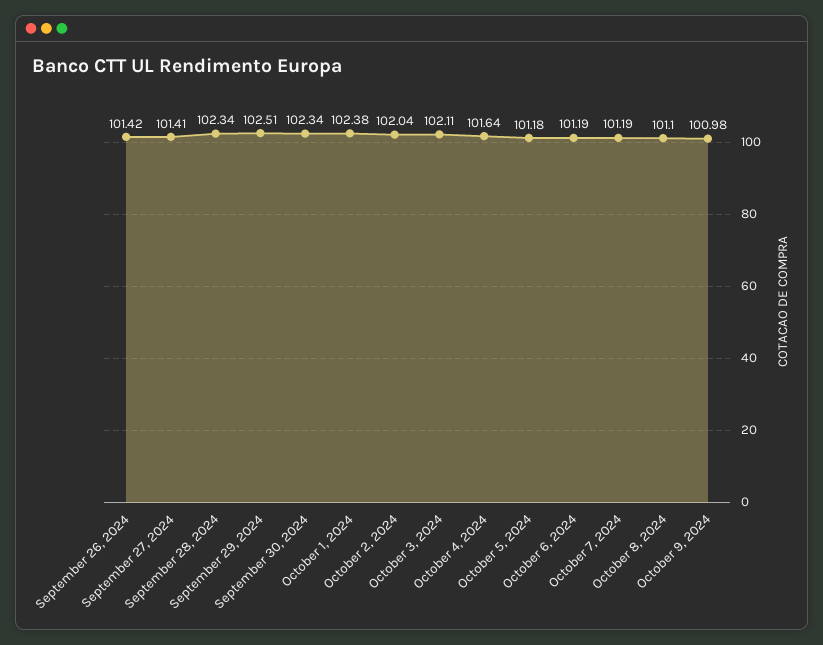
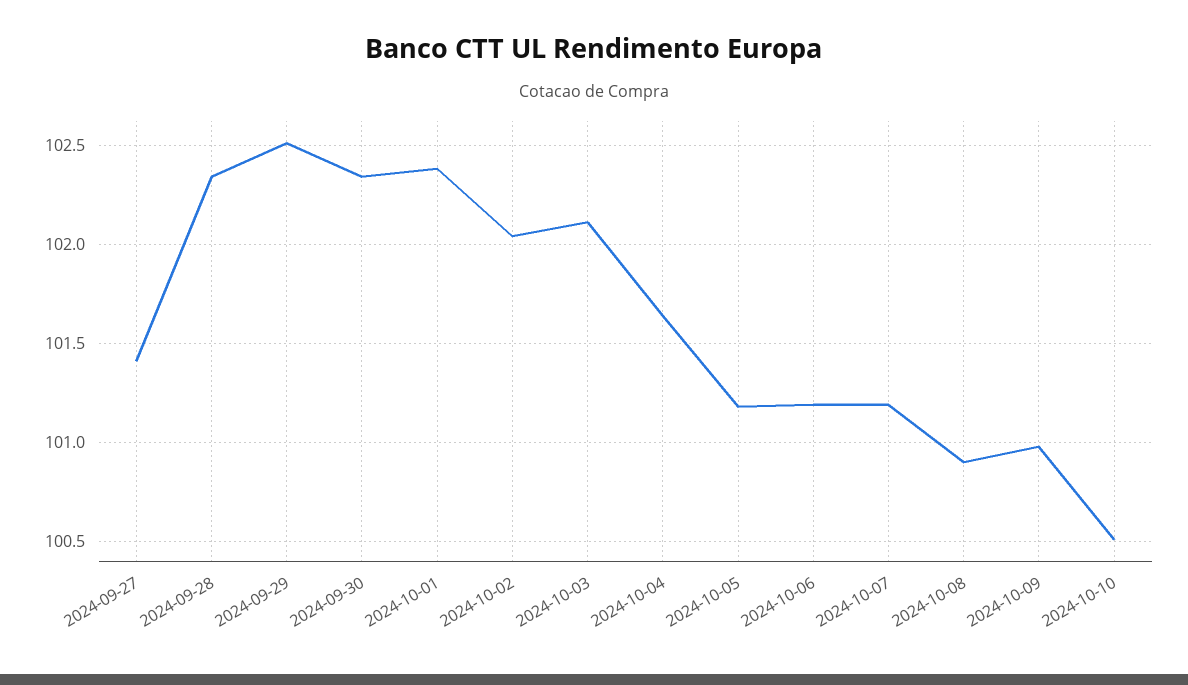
September 26, 2024: 101.42 -> none
October 8, 2024: 101.1 -> 100.9
2024-10-10: none -> 100.5

